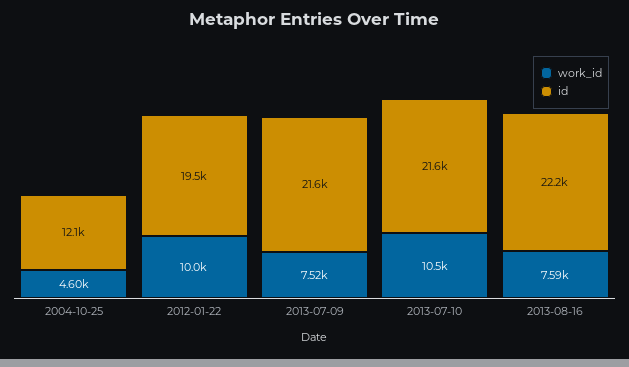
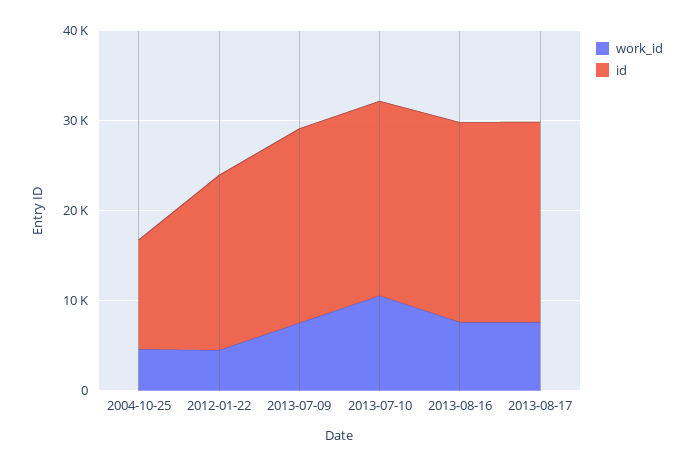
work_id, 2012-01-22: 10000 -> 4000
work_id, 2013-08-17: none -> 8000
id, 2013-08-17: none -> 22000

